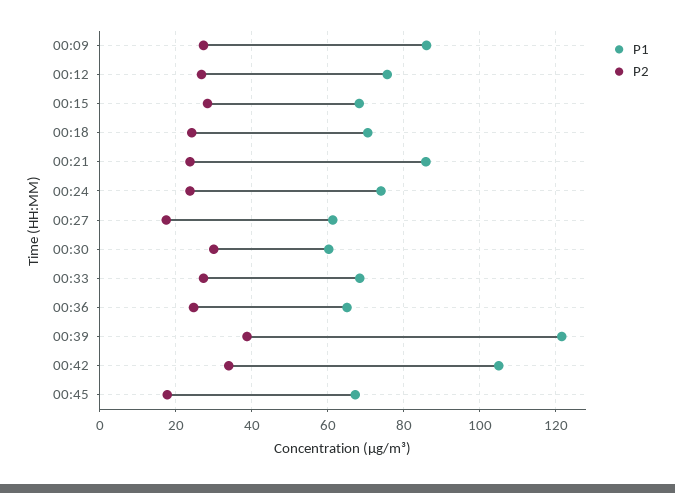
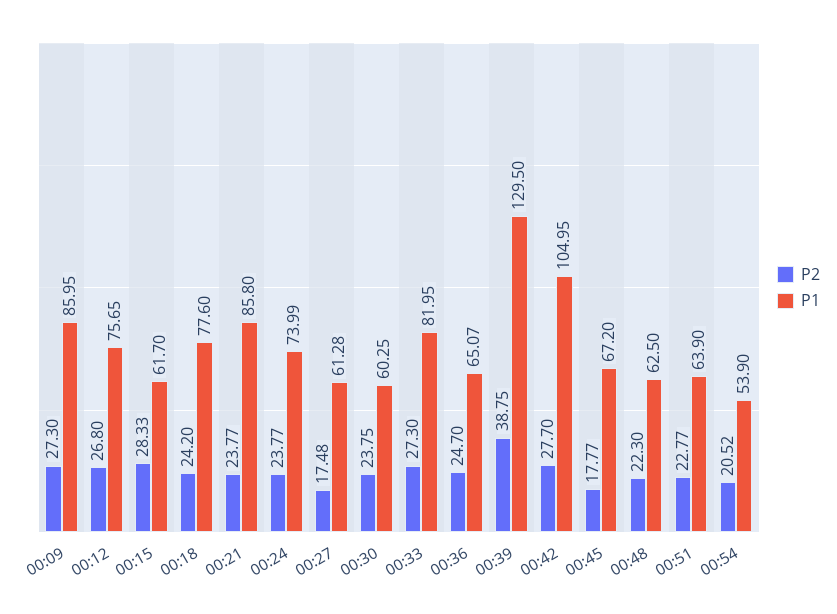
P1, 00:15: 68 -> 61.7
P1, 00:18: 70 -> 77.6
P2, 00:30: 30 -> 23.75
P1, 00:33: 68 -> 81.95
P1, 00:39: 122 -> 129.5
P2, 00:42: 34 -> 27.7
P2, 00:48: none -> 22.3
P1, 00:48: none -> 62.5
P2, 00:51: none -> 22.77
P1, 00:51: none -> 63.9
P2, 00:54: none -> 20.52
P1, 00:54: none -> 53.9

